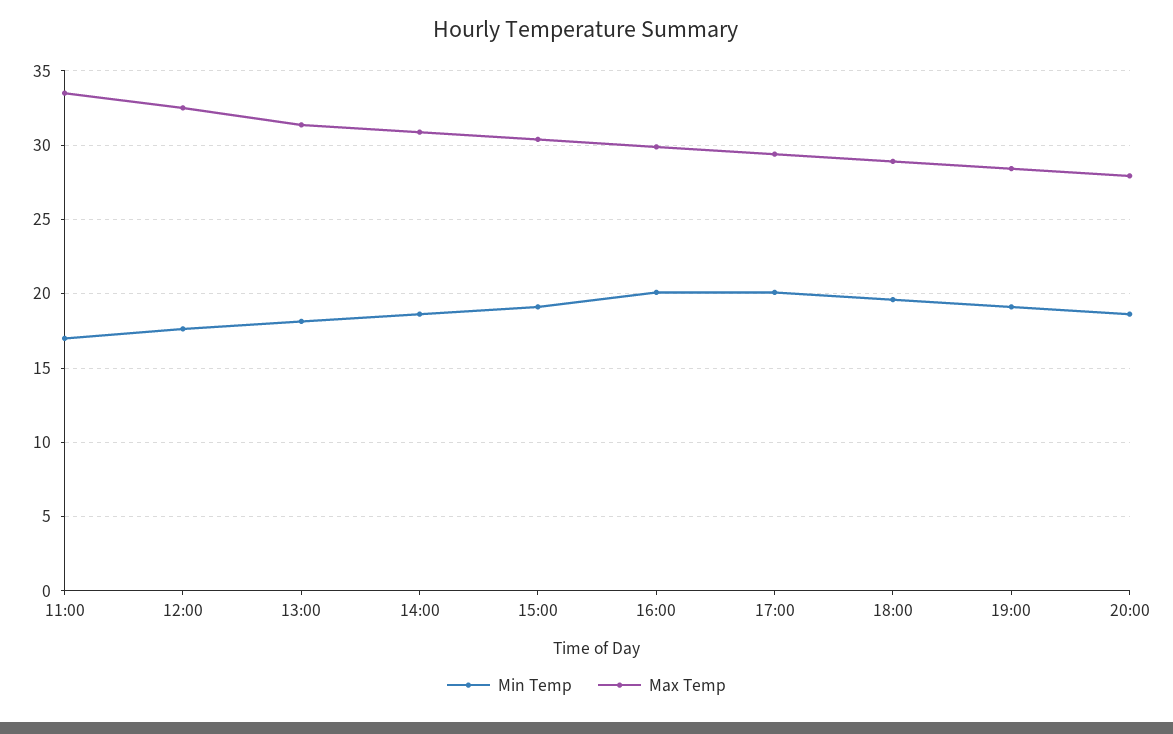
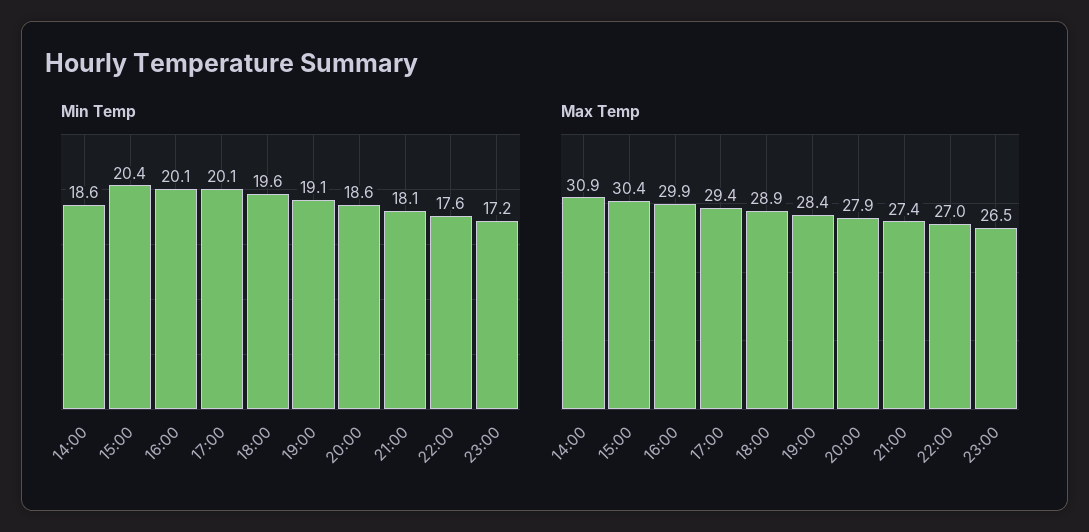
Min Temp, 11:00: 17 -> none
Max Temp, 11:00: 33.5 -> none
Min Temp, 12:00: 17.5 -> none
Max Temp, 12:00: 32.5 -> none
Min Temp, 13:00: 18 -> none
Max Temp, 13:00: 31.5 -> none
Min Temp, 15:00: 19 -> 20.4
Min Temp, 21:00: none -> 18.1
Min Temp, 22:00: none -> 17.6
Min Temp, 23:00: none -> 17.2
Max Temp, 21:00: none -> 27.4
Max Temp, 22:00: none -> 27
Max Temp, 23:00: none -> 26.5

